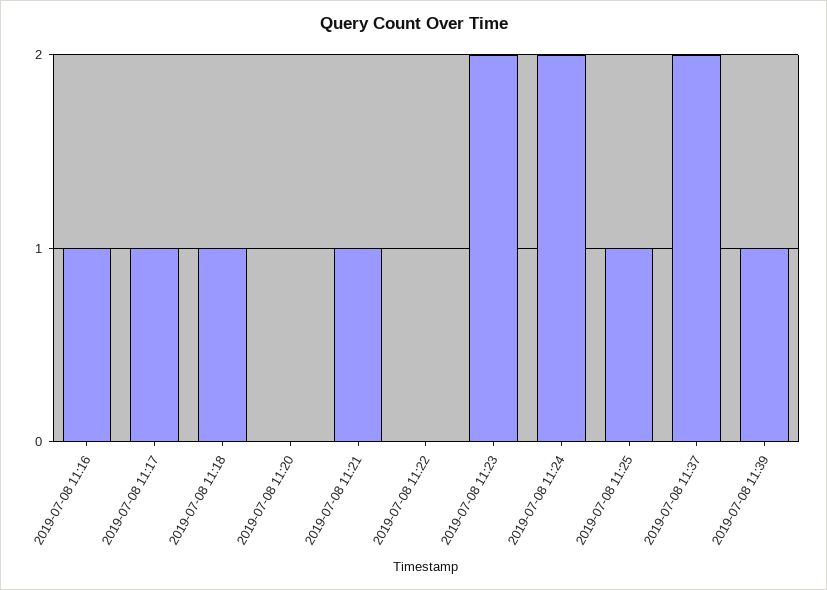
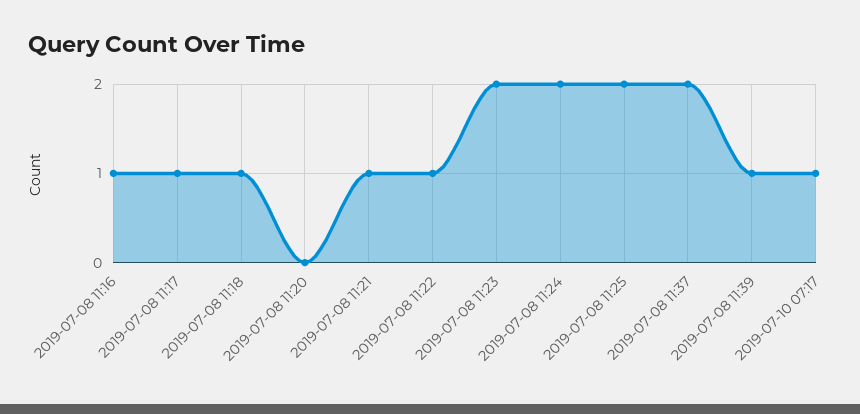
2019-07-08 11:22: 0 -> 1
2019-07-08 11:25: 1 -> 2
2019-07-10 07:17: none -> 1

